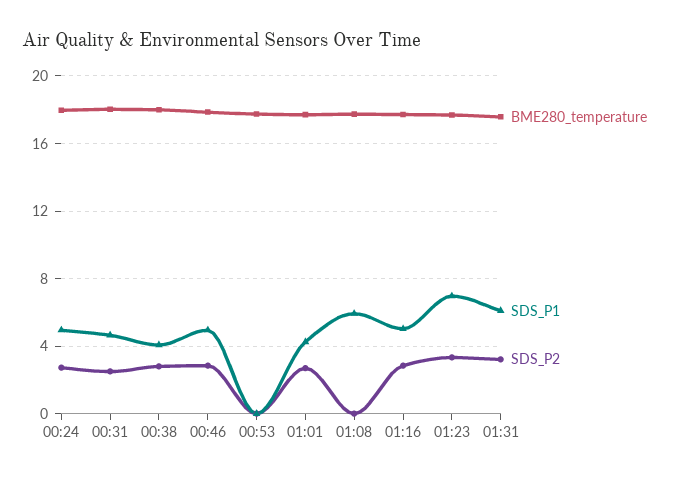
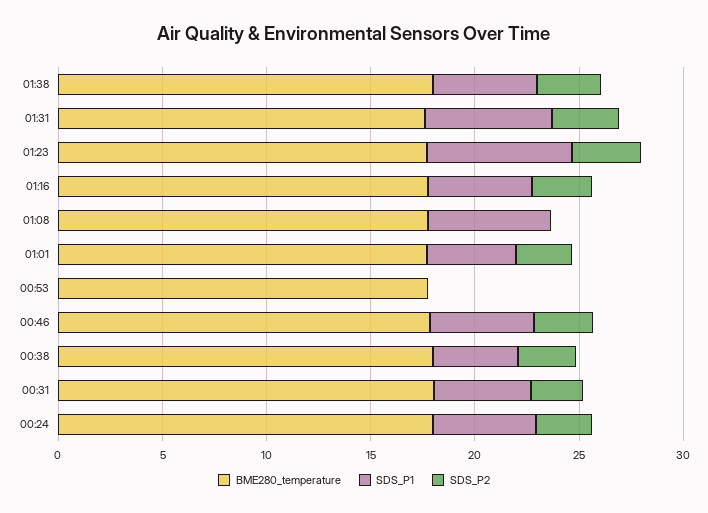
BME280_temperature, 01:38: none -> 18
SDS_P1, 01:38: none -> 5
SDS_P2, 01:38: none -> 3

